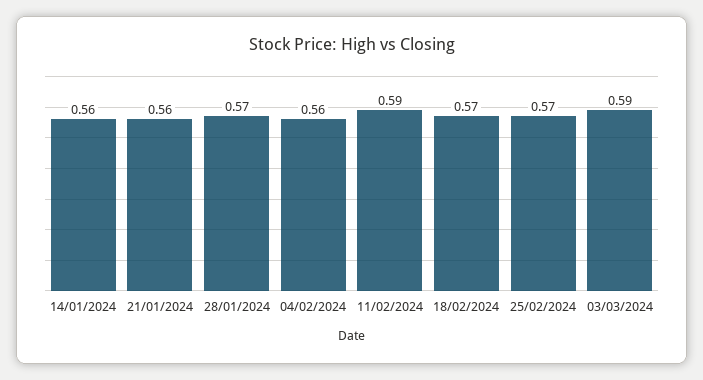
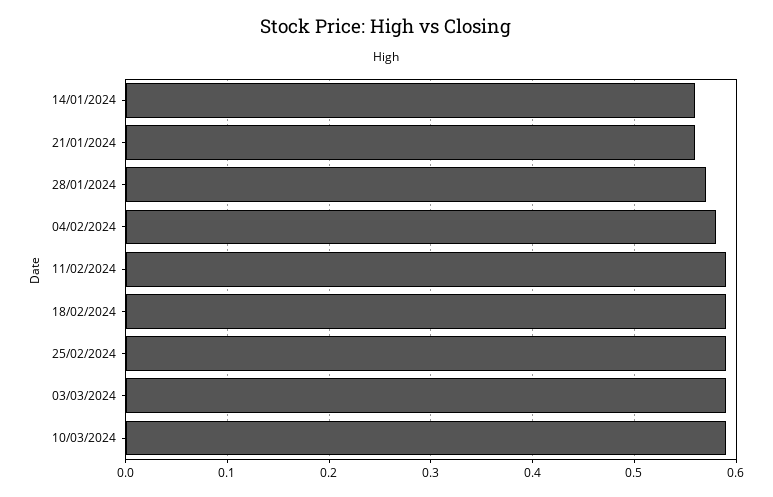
04/02/2024: 0.56 -> 0.58
18/02/2024: 0.57 -> 0.59
25/02/2024: 0.57 -> 0.59
10/03/2024: none -> 0.59

